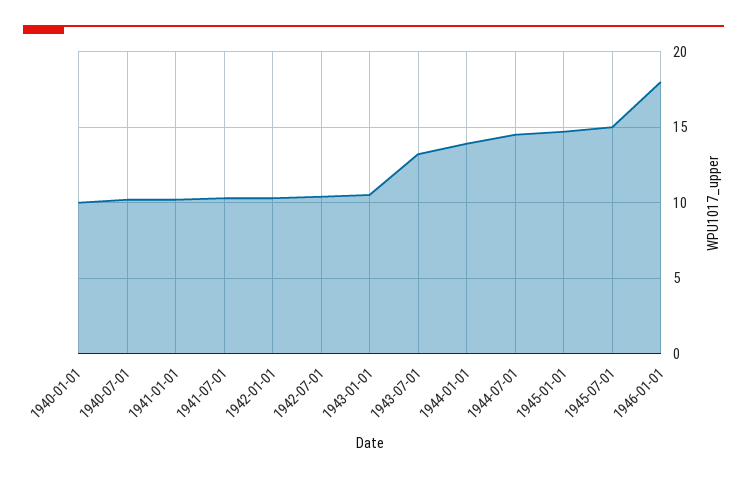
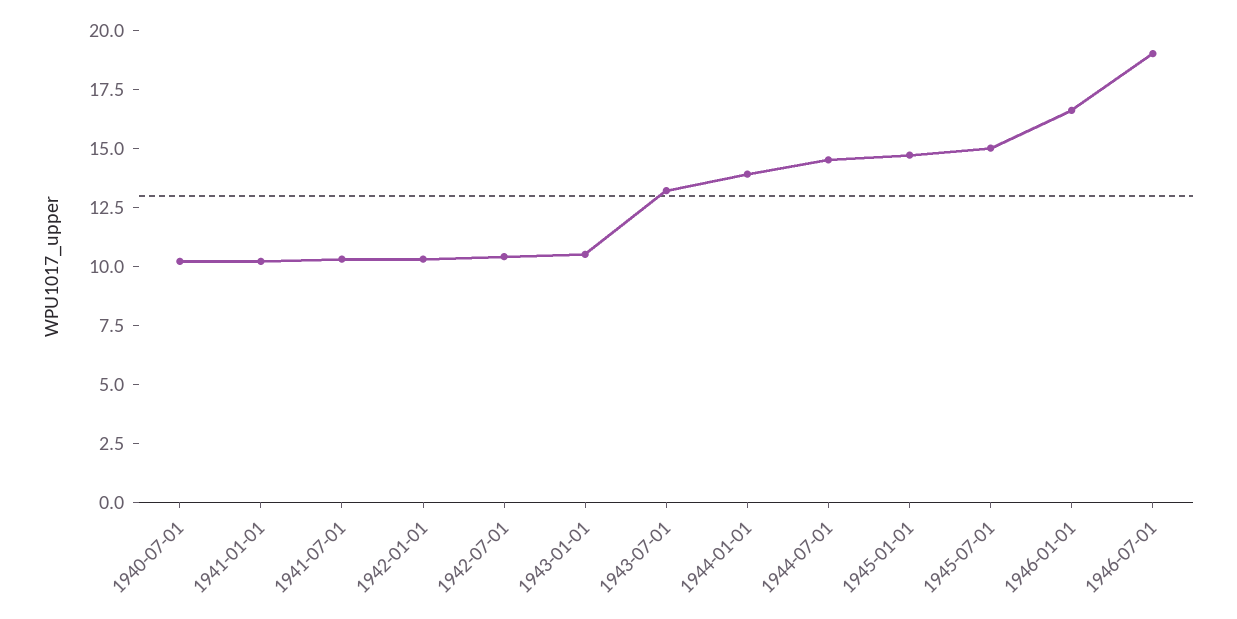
1940-01-01: 10 -> none
1946-01-01: 18 -> 16.5
1946-07-01: none -> 19

